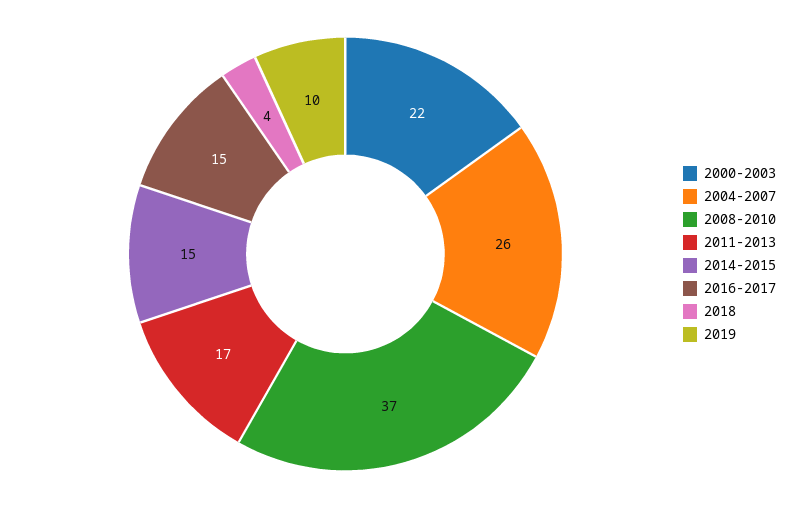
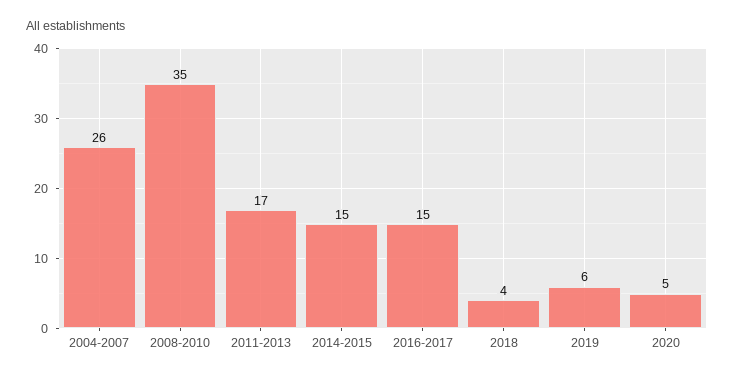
2000-2003: 22 -> none
2008-2010: 37 -> 35
2019: 10 -> 6
2020: none -> 5

